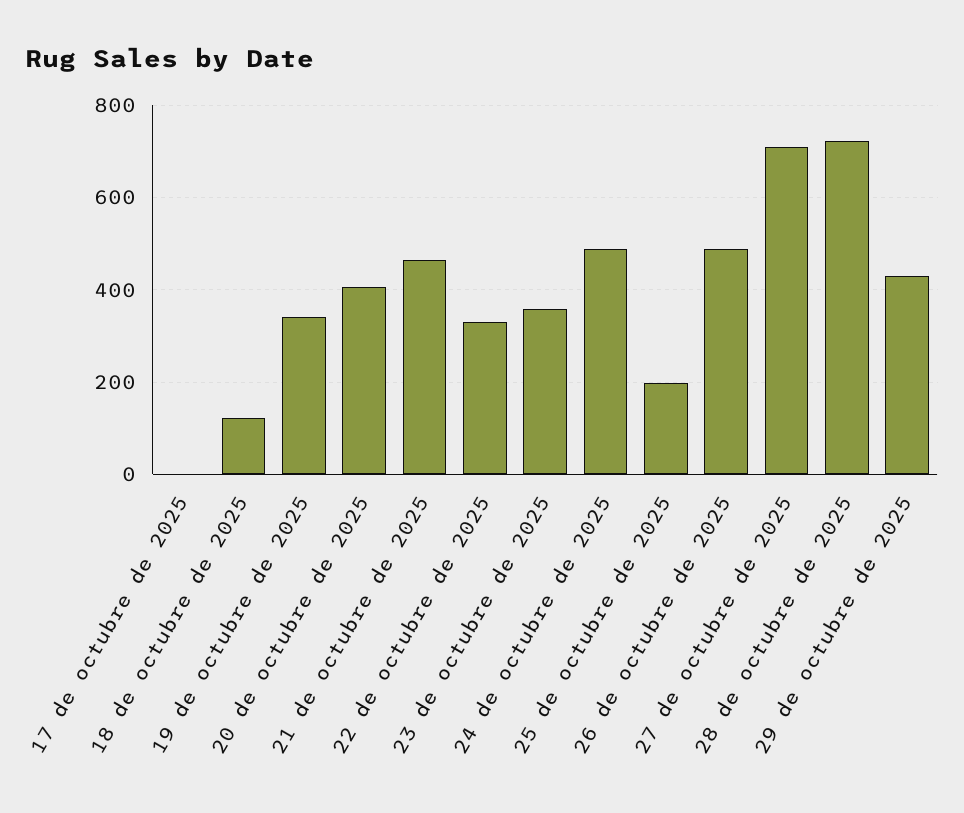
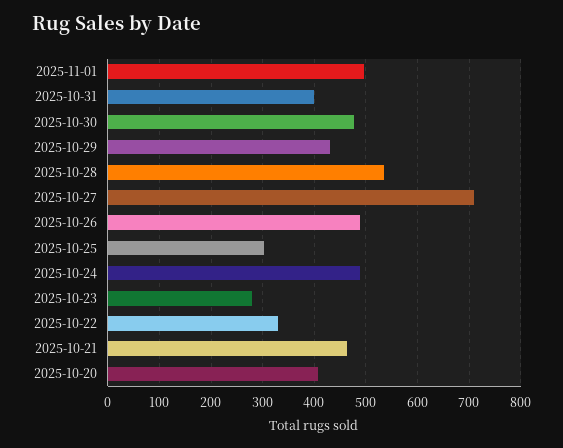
17 de octubre de 2025: 0 -> none
18 de octubre de 2025: 120 -> none
19 de octubre de 2025: 340 -> none
23 de octubre de 2025: 360 -> 280
25 de octubre de 2025: 200 -> 300
28 de octubre de 2025: 720 -> 540
2025-11-01: none -> 500
2025-10-31: none -> 400
2025-10-30: none -> 480

